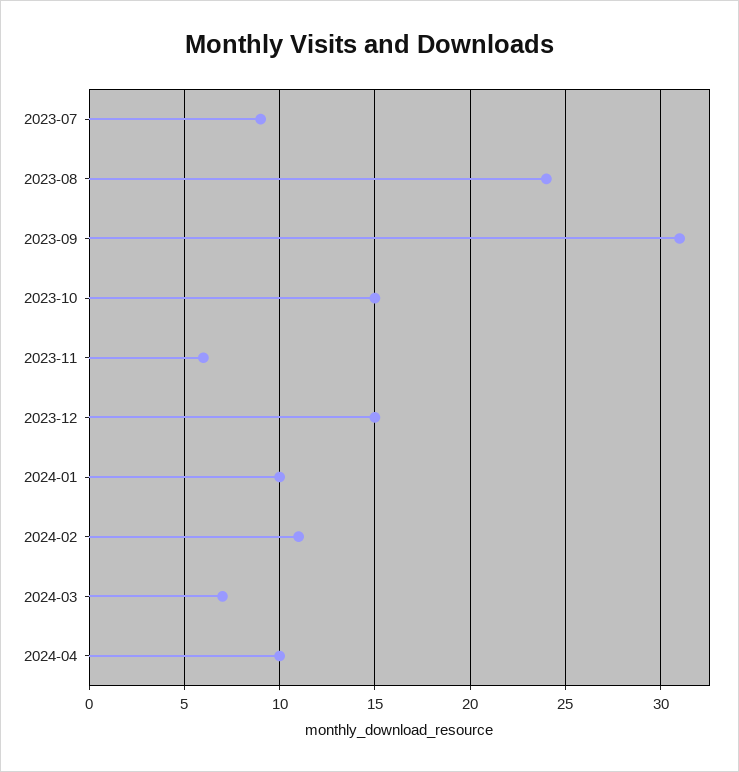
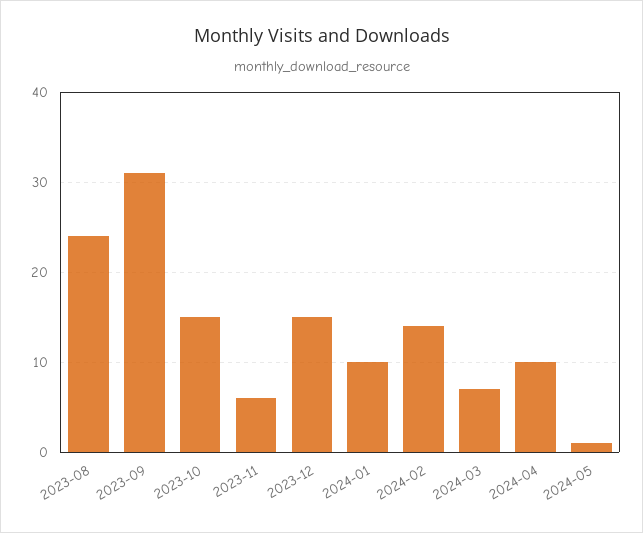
2023-07: 9 -> none
2024-02: 11 -> 14
2024-05: none -> 1

